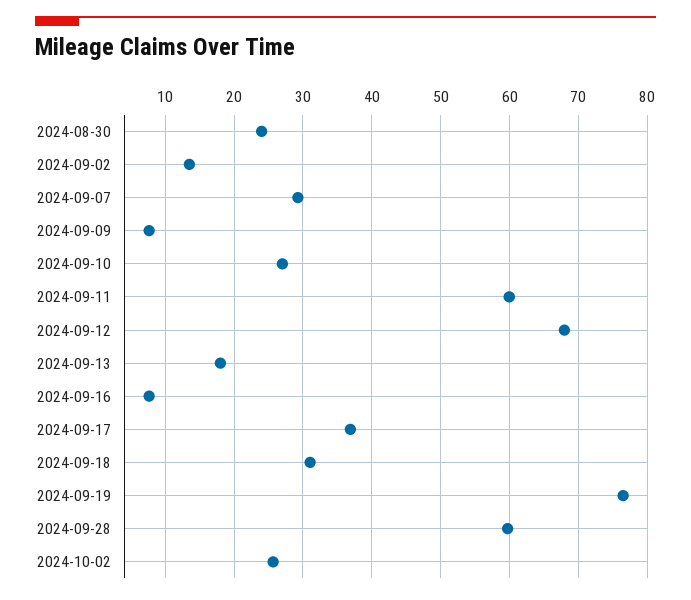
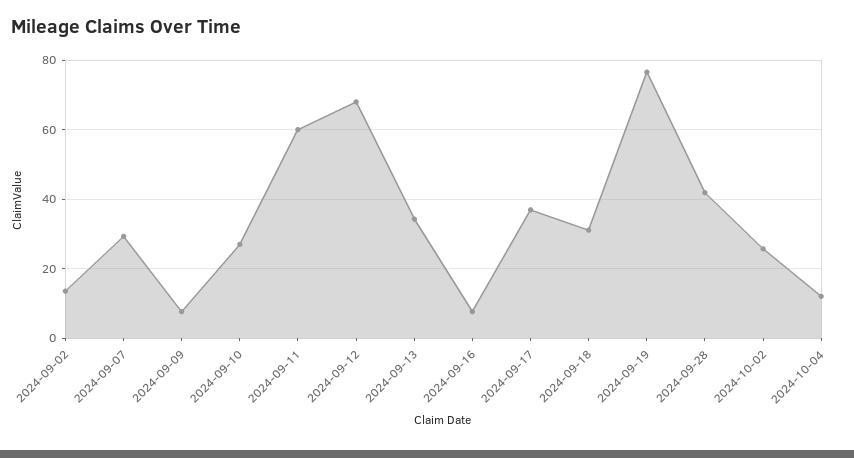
2024-08-30: 24 -> none
2024-09-13: 18 -> 34
2024-09-28: 60 -> 42
2024-10-04: none -> 12

